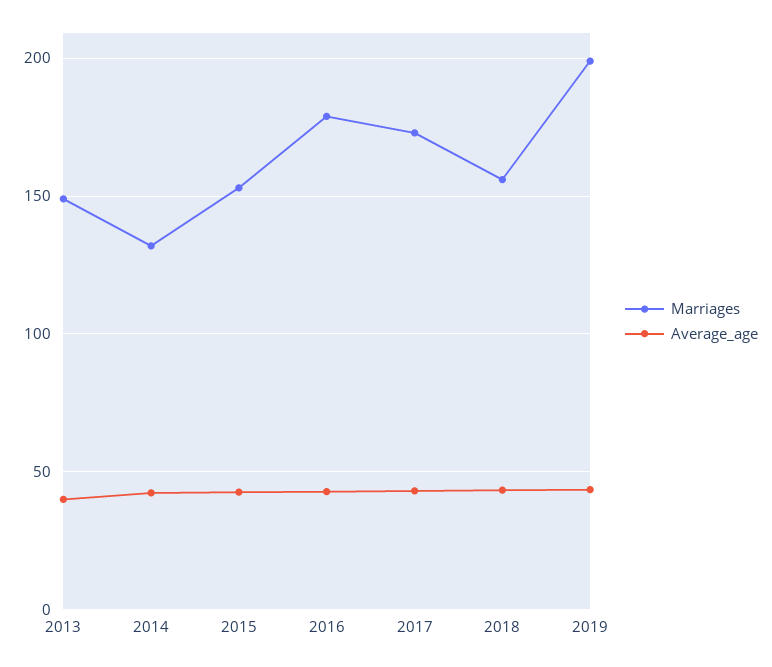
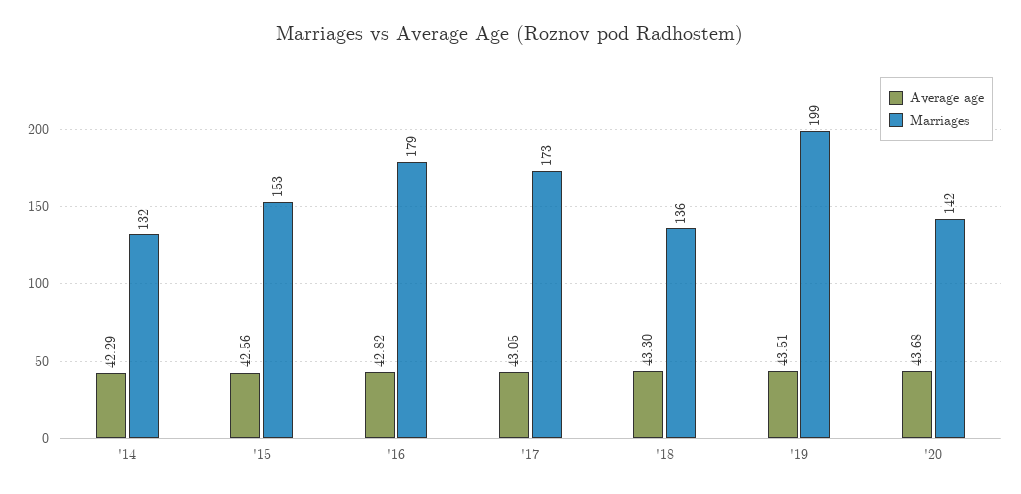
Marriages, 2013: 150 -> none
Average_age, 2013: 40 -> none
Marriages, 2018: 155 -> 136
Average_age, '20: none -> 43.68
Marriages, '20: none -> 142

